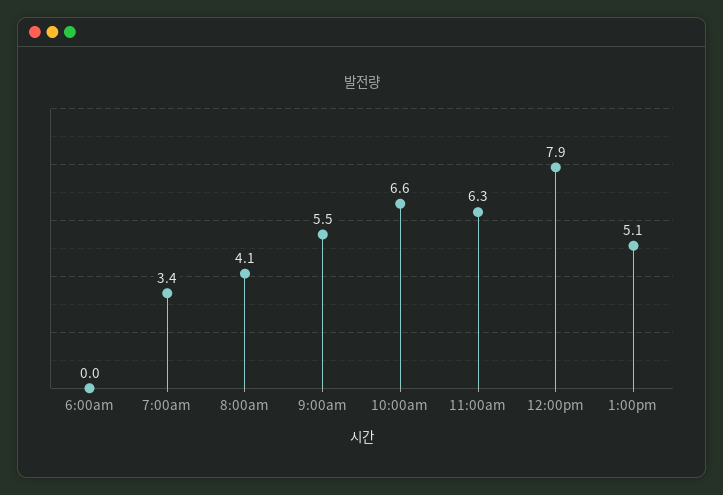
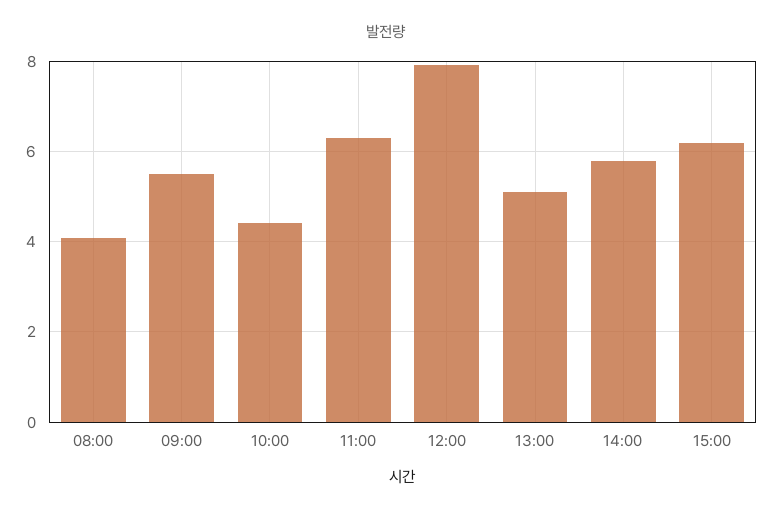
6:00am: 0 -> none
7:00am: 3.4 -> none
10:00am: 6.6 -> 4.4
14:00: none -> 5.8
15:00: none -> 6.2

